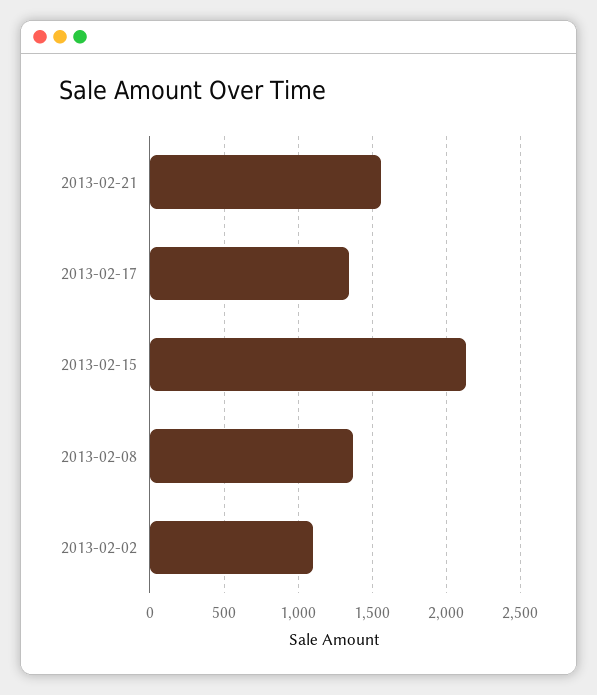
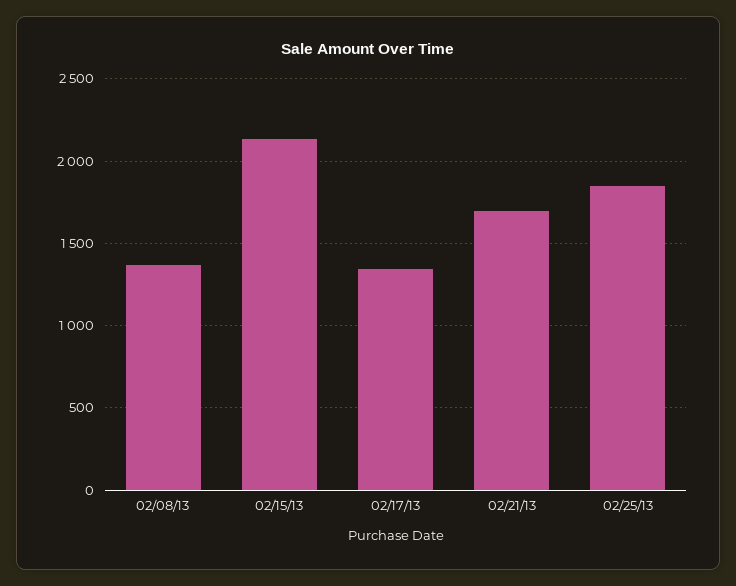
2013-02-21: 1550 -> 1700
2013-02-02: 1100 -> none
02/25/13: none -> 1850

